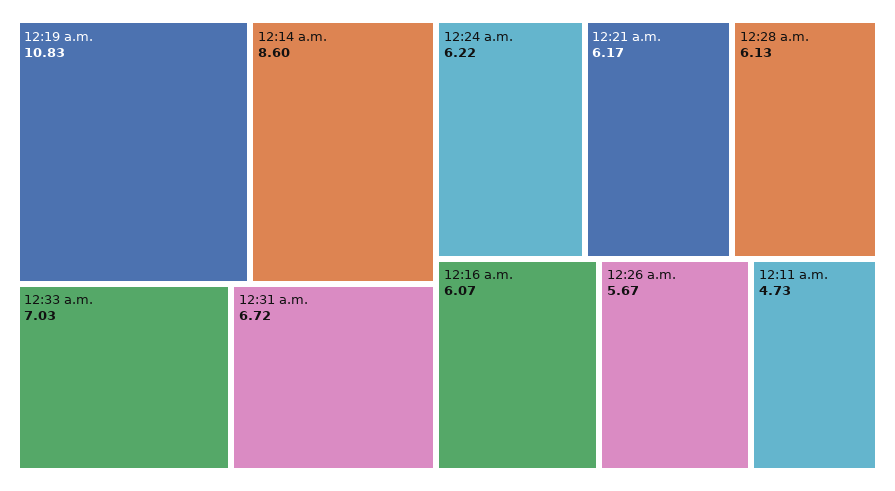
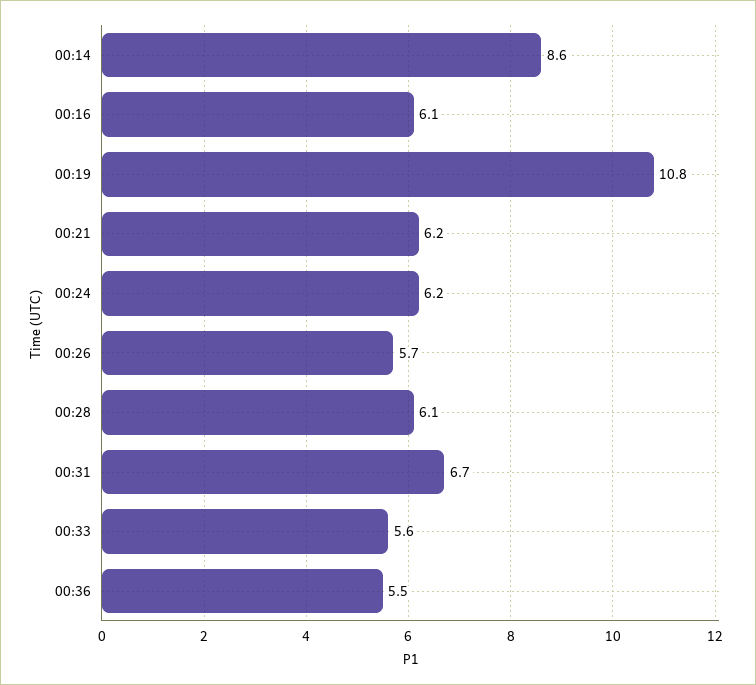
12:33 a.m.: 7.03 -> 5.6
12:11 a.m.: 4.73 -> none
00:36: none -> 5.5

